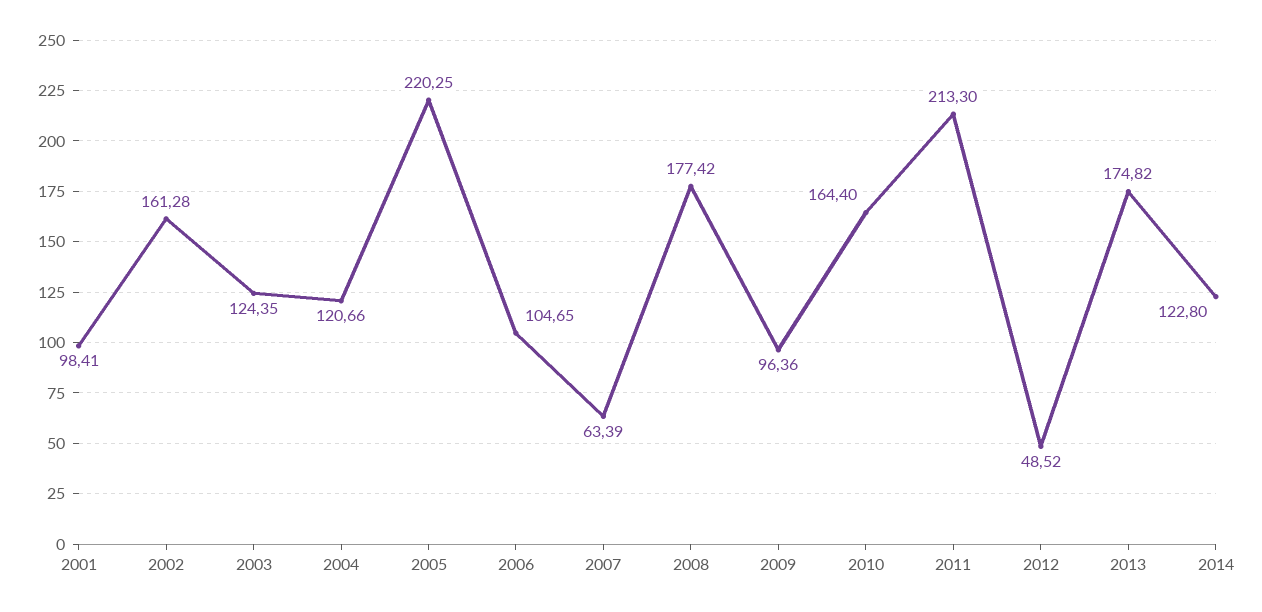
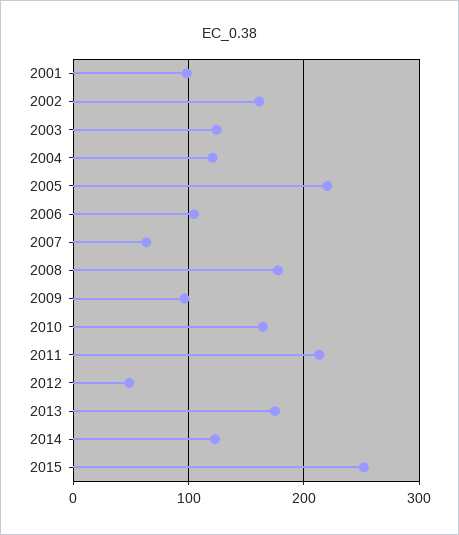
2015: none -> 250

